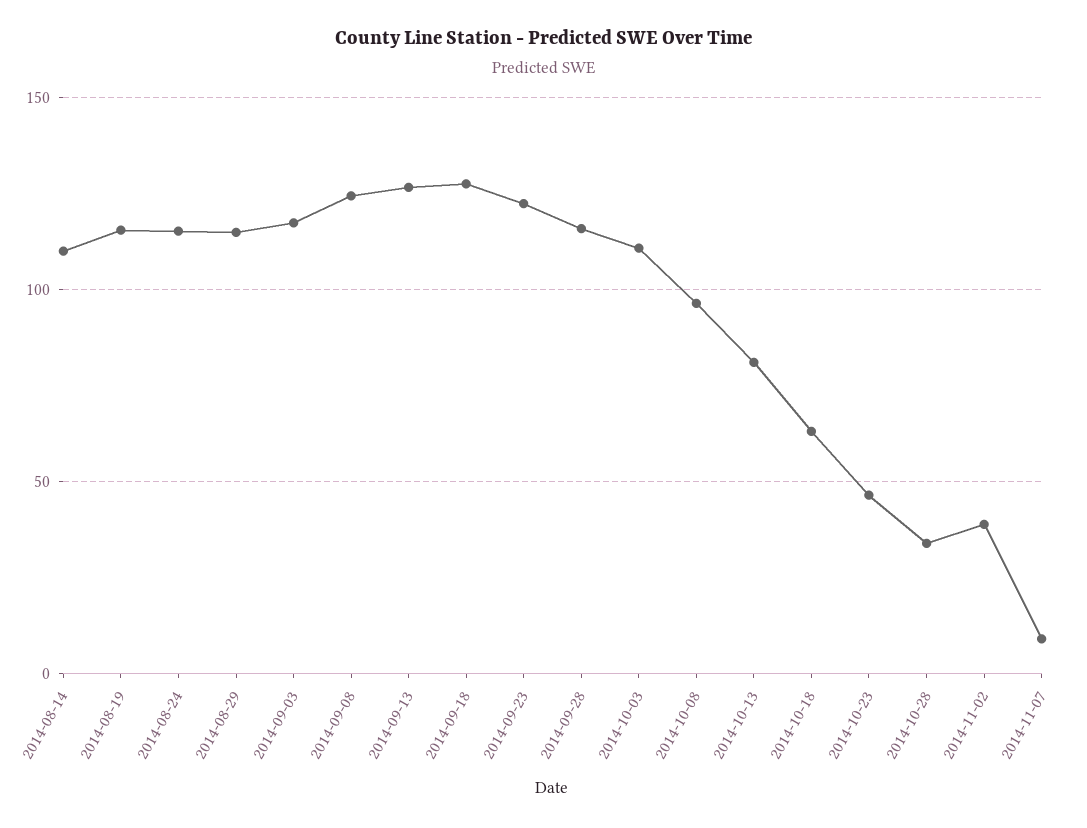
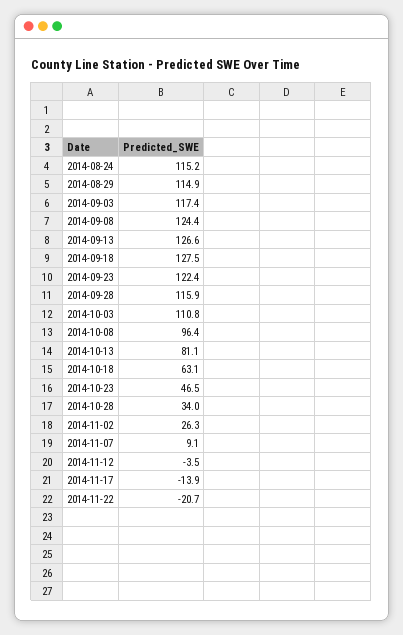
2014-08-14: 110 -> none
2014-08-19: 115 -> none
2014-11-02: 40 -> 26.3
2014-11-12: none -> -3.5
2014-11-17: none -> -13.9
2014-11-22: none -> -20.7

